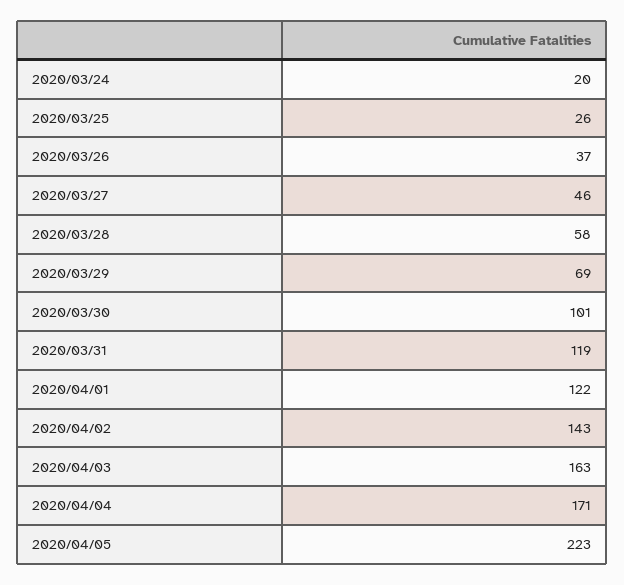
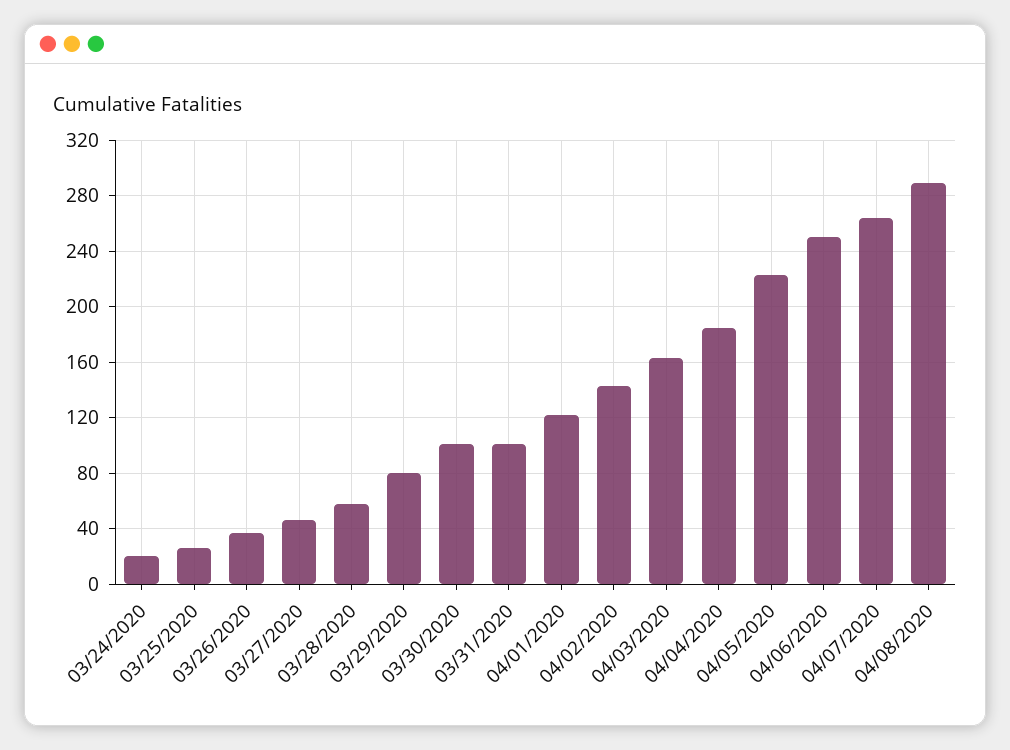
2020/03/29: 69 -> 80
2020/03/31: 119 -> 100
2020/04/04: 171 -> 185
04/06/2020: none -> 250
04/07/2020: none -> 265
04/08/2020: none -> 290

